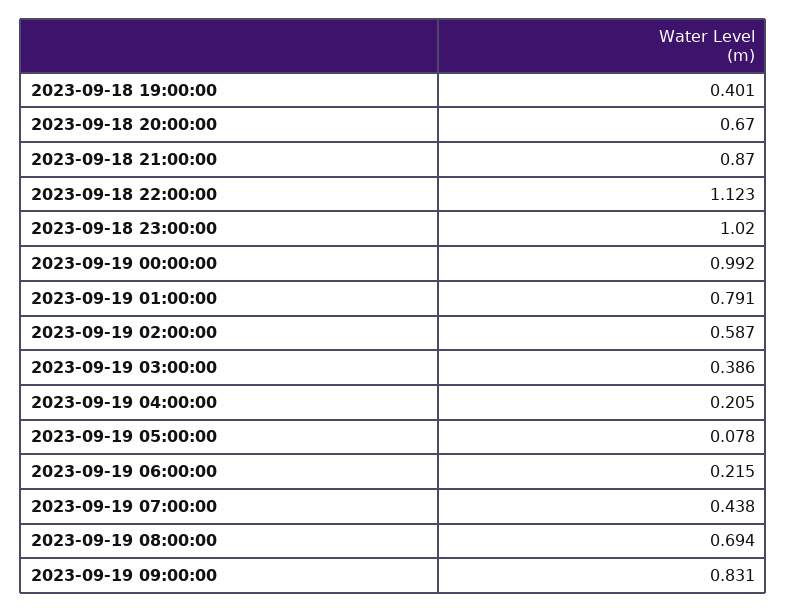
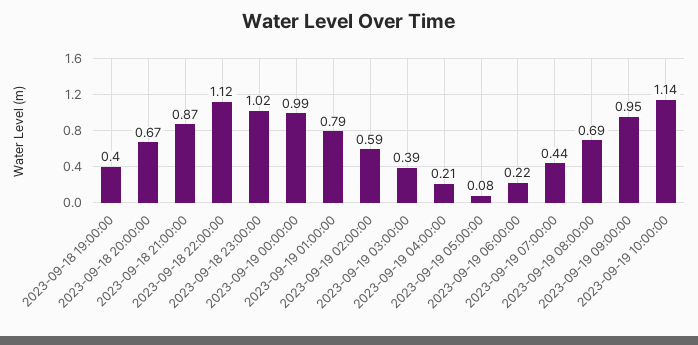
2023-09-19 09:00:00: 0.831 -> 0.95
2023-09-19 10:00:00: none -> 1.14

